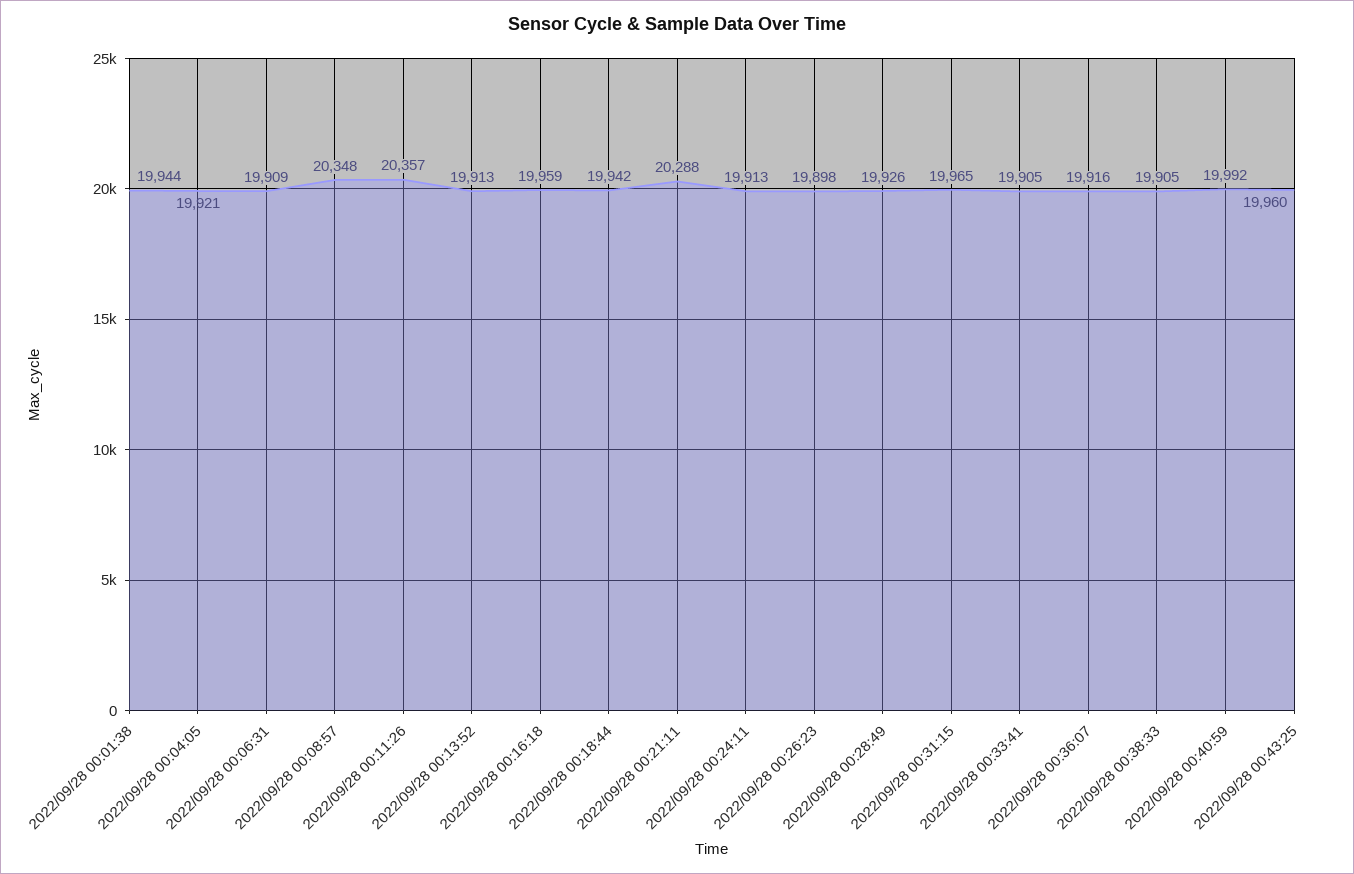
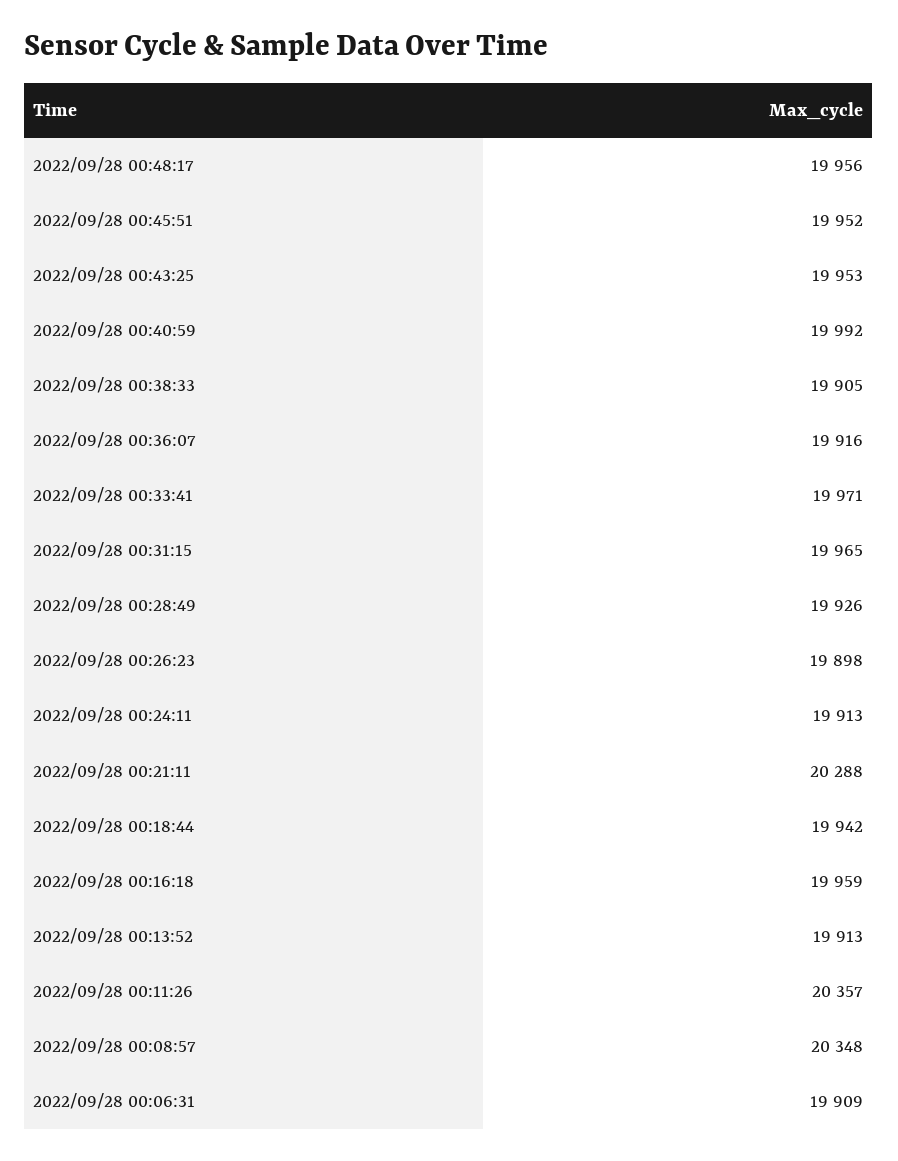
2022/09/28 00:01:38: 19944 -> none
2022/09/28 00:04:05: 19921 -> none
2022/09/28 00:33:41: 19905 -> 19971
2022/09/28 00:43:25: 19960 -> 19953
2022/09/28 00:48:17: none -> 19956
2022/09/28 00:45:51: none -> 19952

